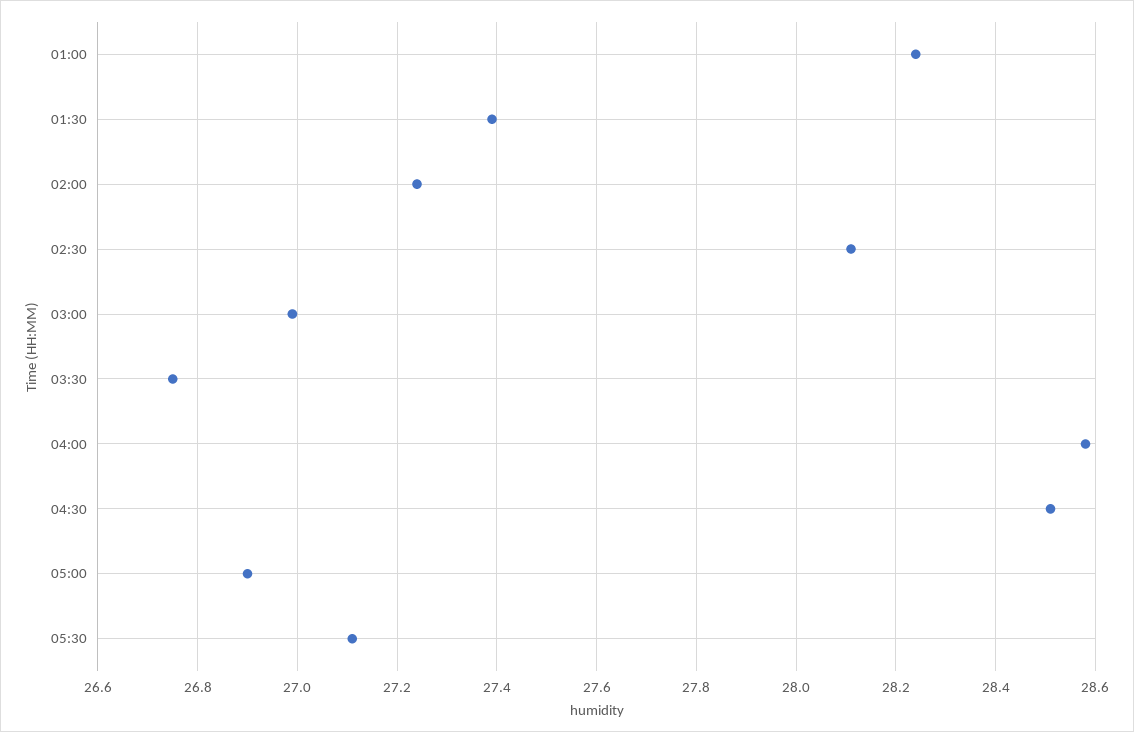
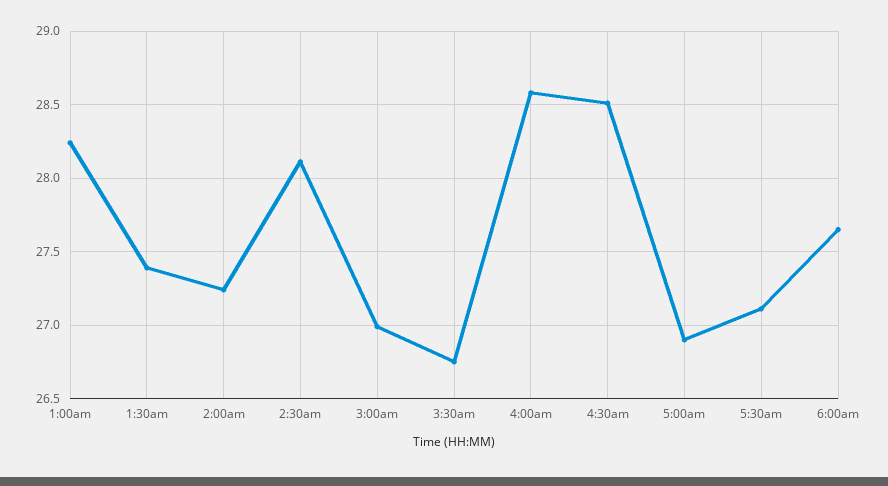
6:00am: none -> 27.65

